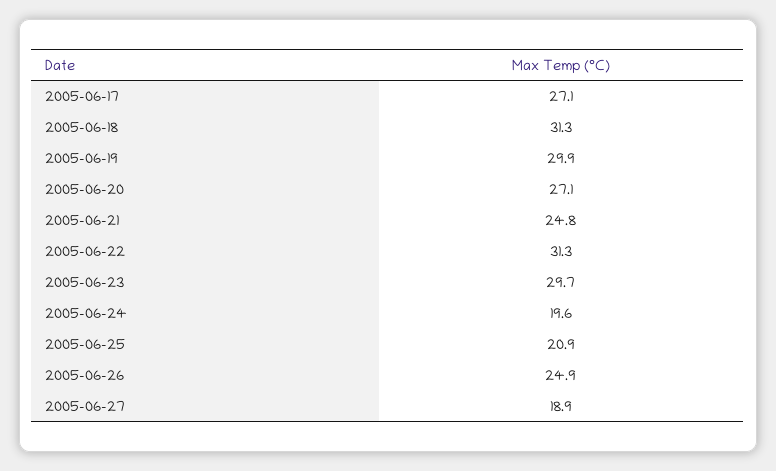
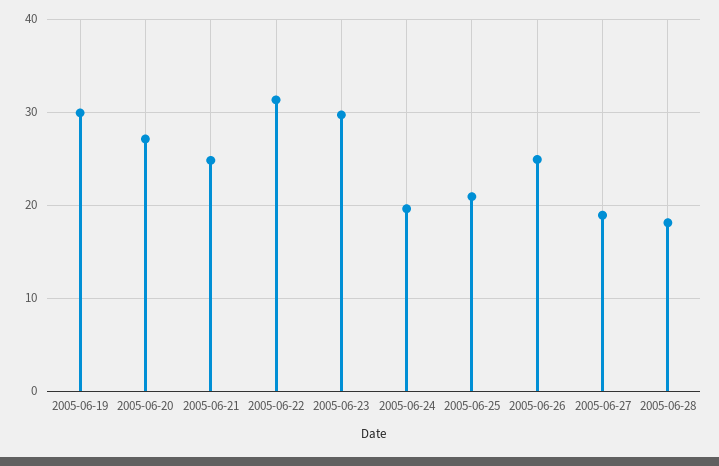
2005-06-17: 27.1 -> none
2005-06-18: 31.3 -> none
2005-06-28: none -> 18

